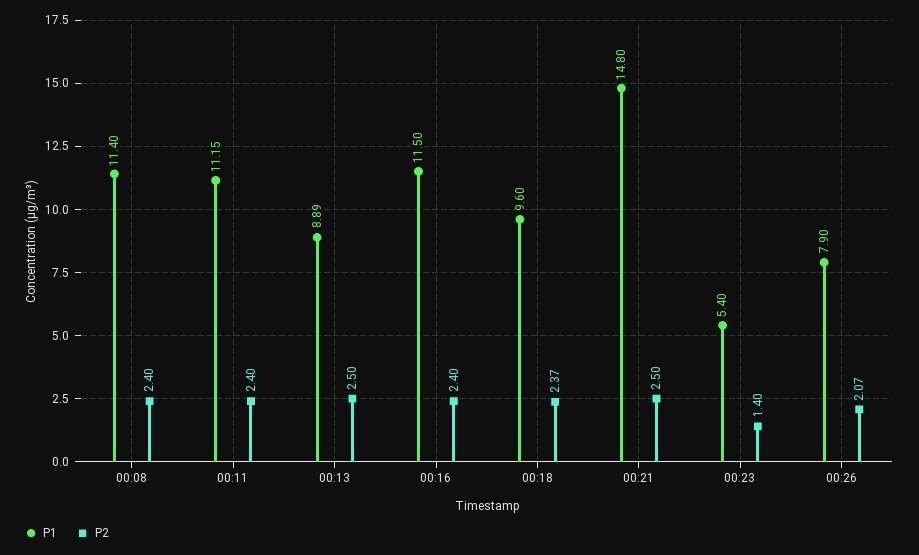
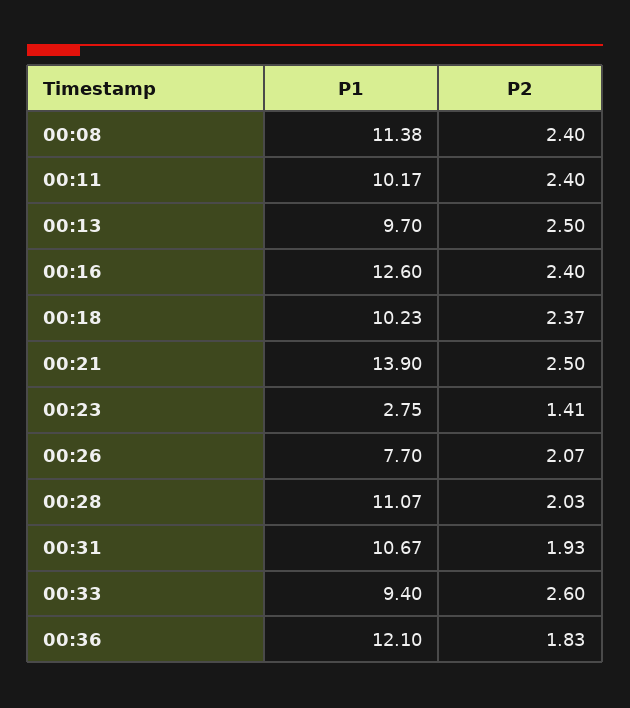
P1, 00:08: 11.4 -> 11.38
P1, 00:11: 11.15 -> 10.17
P1, 00:13: 8.89 -> 9.7
P1, 00:16: 11.5 -> 12.6
P1, 00:18: 9.6 -> 10.23
P1, 00:21: 14.8 -> 13.9
P1, 00:23: 5.4 -> 2.75
P2, 00:23: 1.4 -> 1.41
P1, 00:26: 7.9 -> 7.7
P1, 00:28: none -> 11.07
P2, 00:28: none -> 2.03
P1, 00:31: none -> 10.67
P2, 00:31: none -> 1.93
P1, 00:33: none -> 9.4
P2, 00:33: none -> 2.6
P1, 00:36: none -> 12.1
P2, 00:36: none -> 1.83

